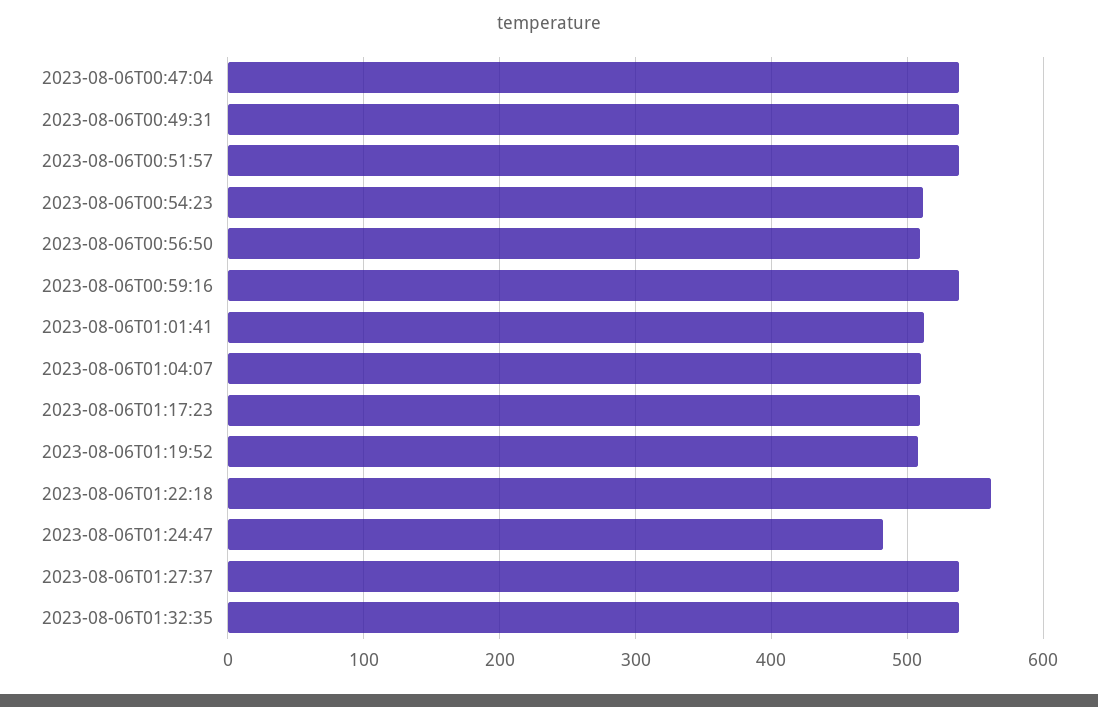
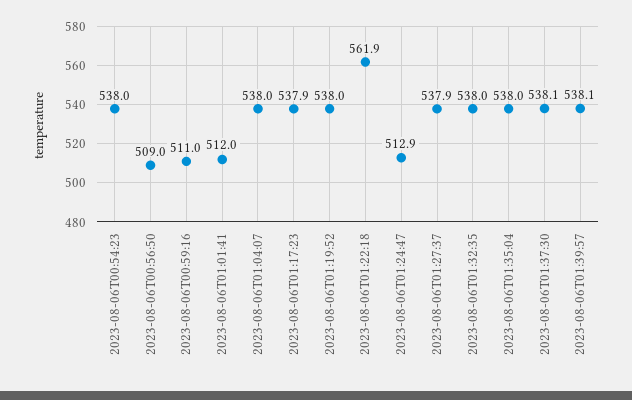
2023-08-06T00:47:04: 540 -> none
2023-08-06T00:49:31: 540 -> none
2023-08-06T00:51:57: 540 -> none
2023-08-06T00:54:23: 510 -> 538
2023-08-06T00:59:16: 540 -> 511
2023-08-06T01:04:07: 510 -> 538
2023-08-06T01:17:23: 510 -> 537.9
2023-08-06T01:19:52: 510 -> 538
2023-08-06T01:24:47: 480 -> 512.9
2023-08-06T01:35:04: none -> 538
2023-08-06T01:37:30: none -> 538.1
2023-08-06T01:39:57: none -> 538.1

